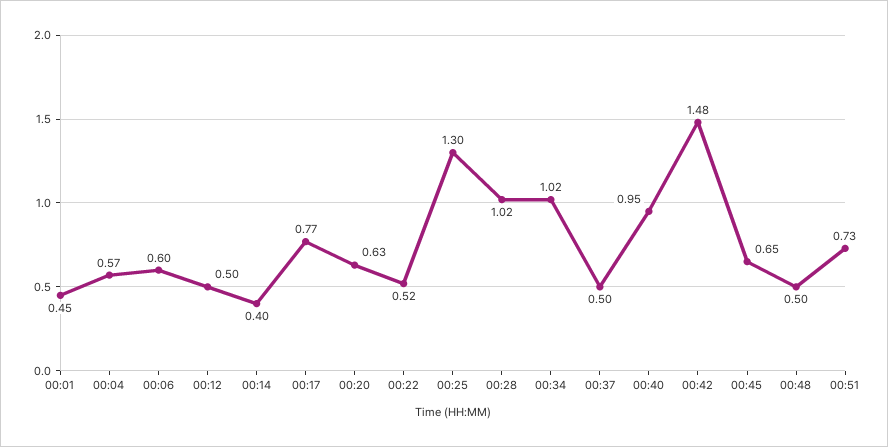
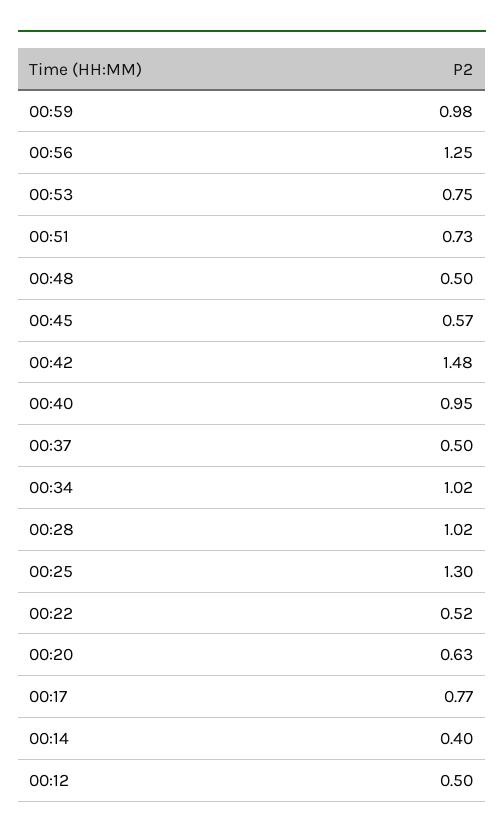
00:01: 0.45 -> none
00:04: 0.57 -> none
00:06: 0.6 -> none
00:45: 0.65 -> 0.57
00:59: none -> 0.98
00:56: none -> 1.25
00:53: none -> 0.75

